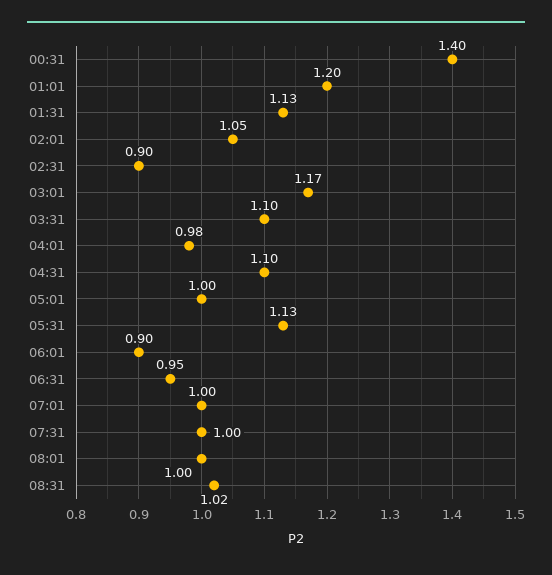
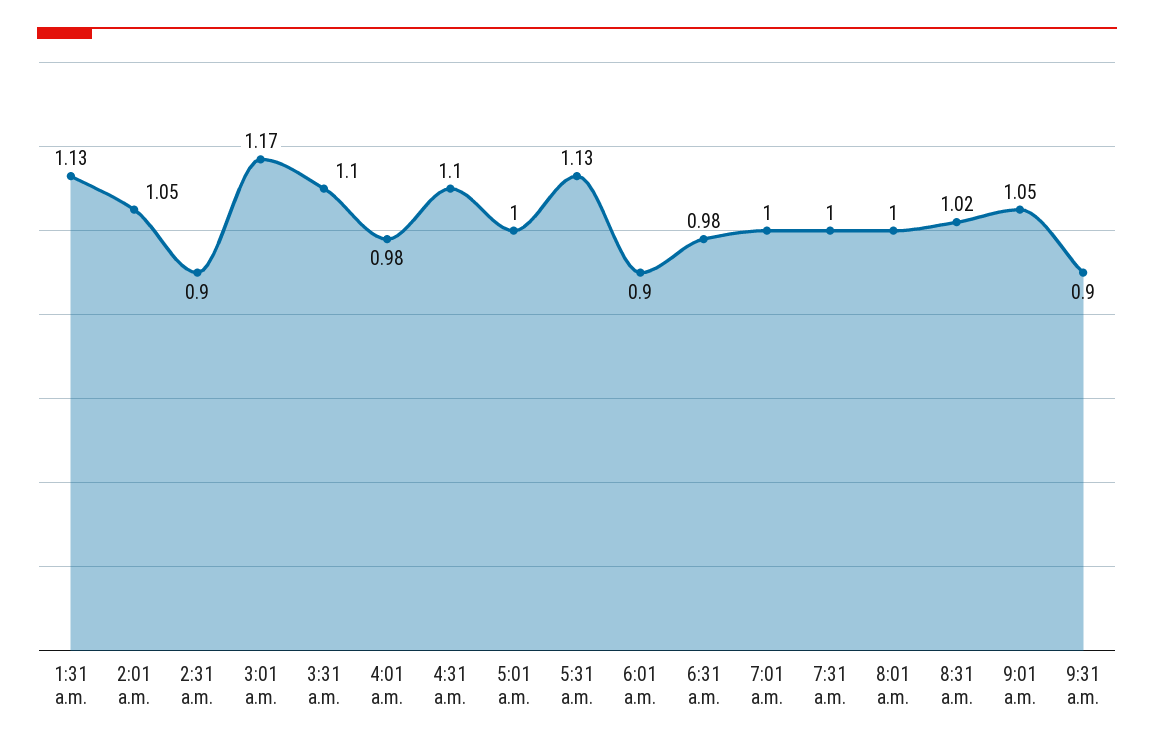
00:31: 1.4 -> none
01:01: 1.2 -> none
06:31: 0.95 -> 0.98
9:01 a.m.: none -> 1.05
9:31 a.m.: none -> 0.9

